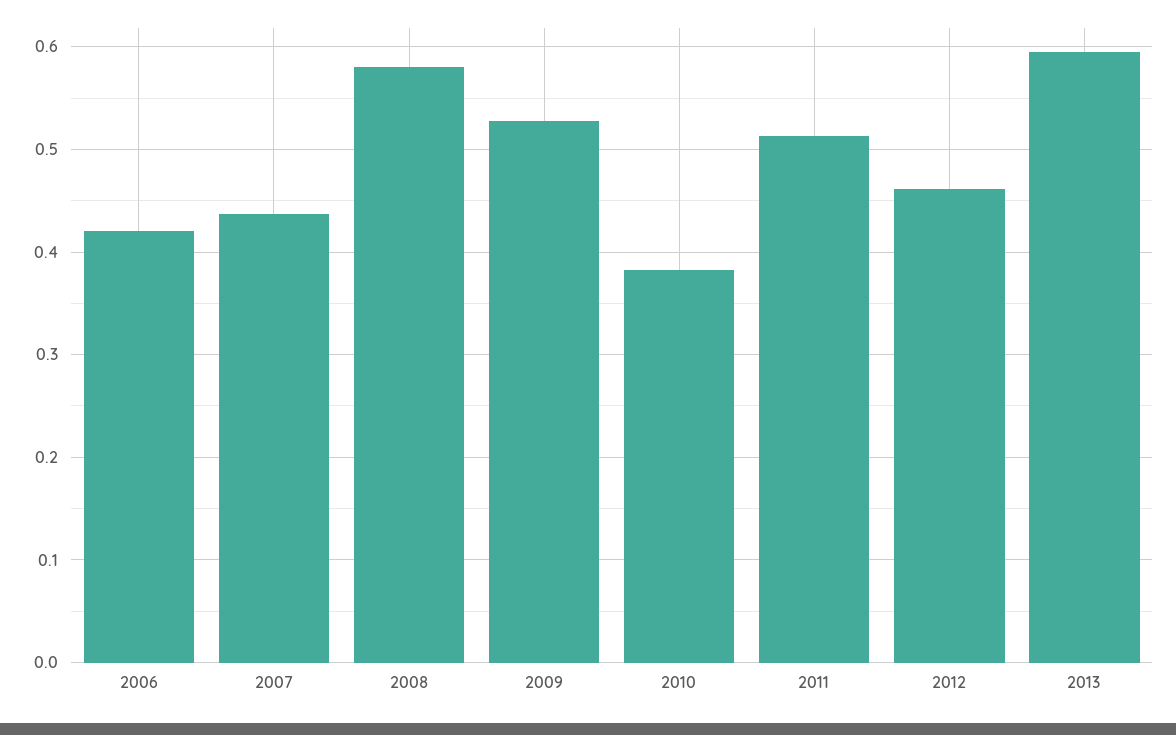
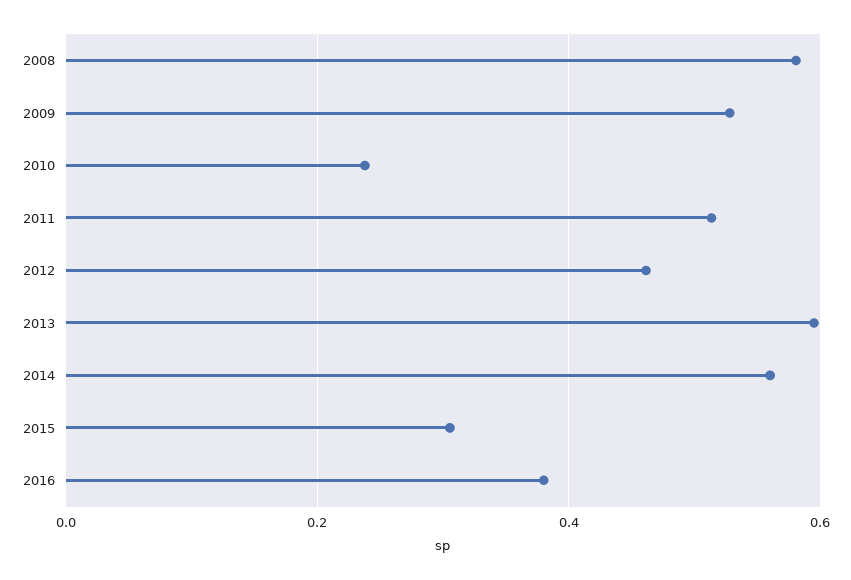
2006: 0.42 -> none
2007: 0.44 -> none
2010: 0.38 -> 0.24
2014: none -> 0.56
2015: none -> 0.3
2016: none -> 0.38

